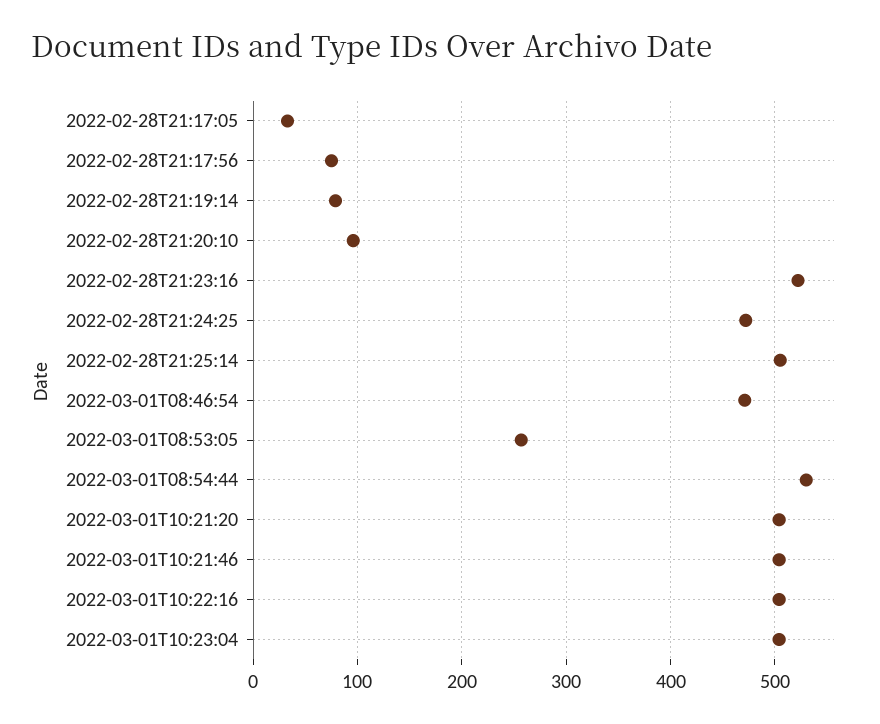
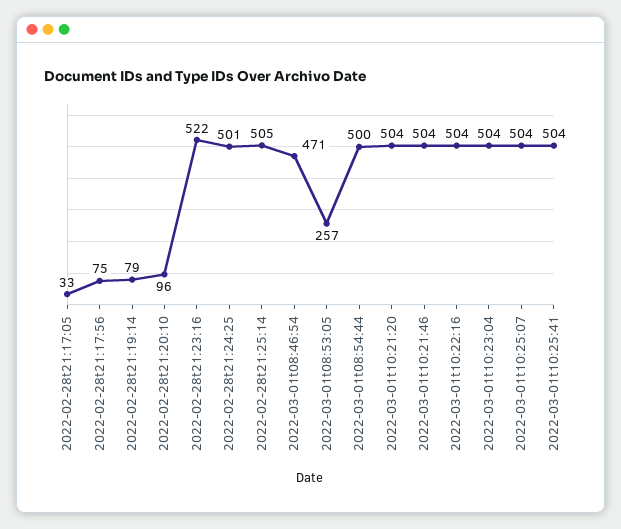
2022-02-28T21:24:25: 470 -> 501
2022-03-01T08:54:44: 530 -> 500
2022-03-01t10:25:07: none -> 504
2022-03-01t10:25:41: none -> 504

